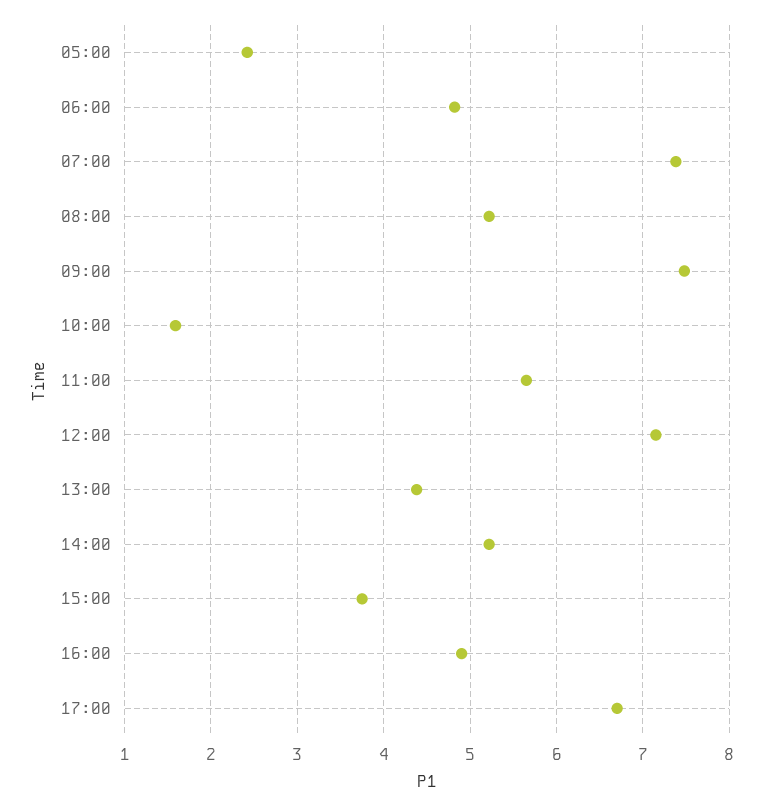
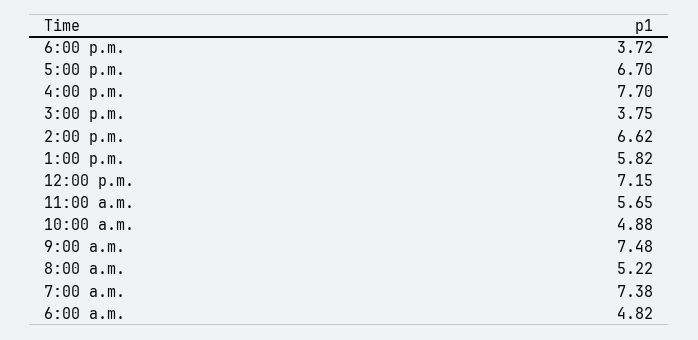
05:00: 2.4 -> none
10:00: 1.6 -> 4.88
13:00: 4.4 -> 5.82
14:00: 5.2 -> 6.62
16:00: 4.9 -> 7.7
6:00 p.m.: none -> 3.72

